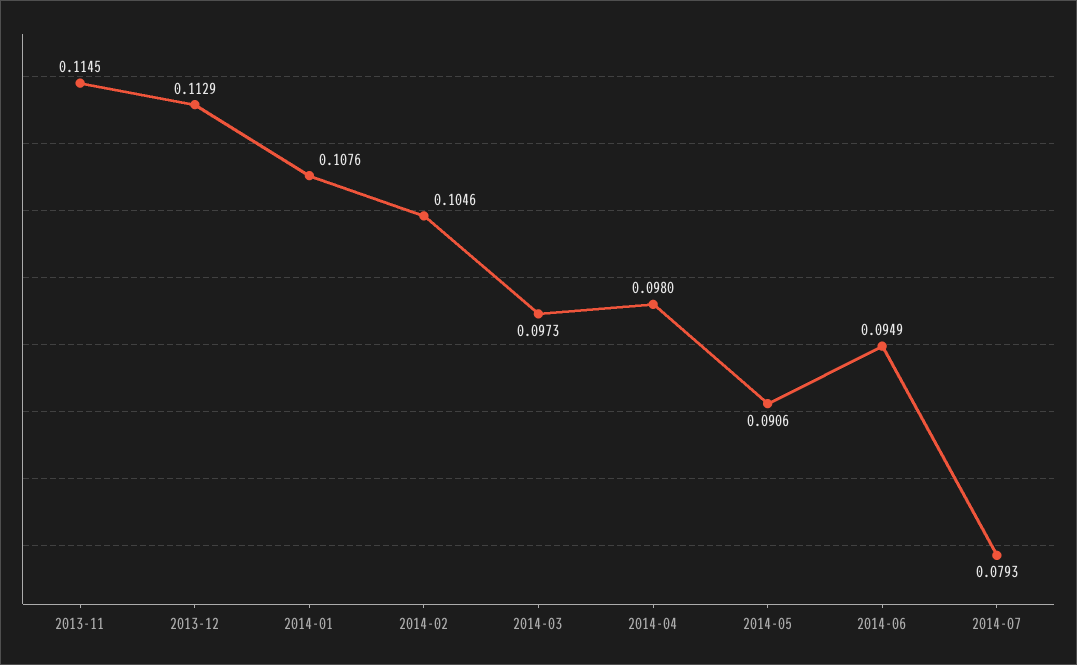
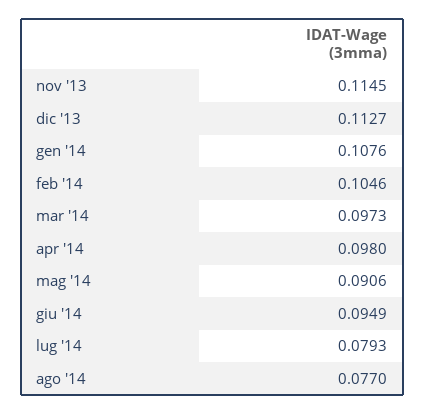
2013-12: 0.1129 -> 0.1127
ago '14: none -> 0.077

